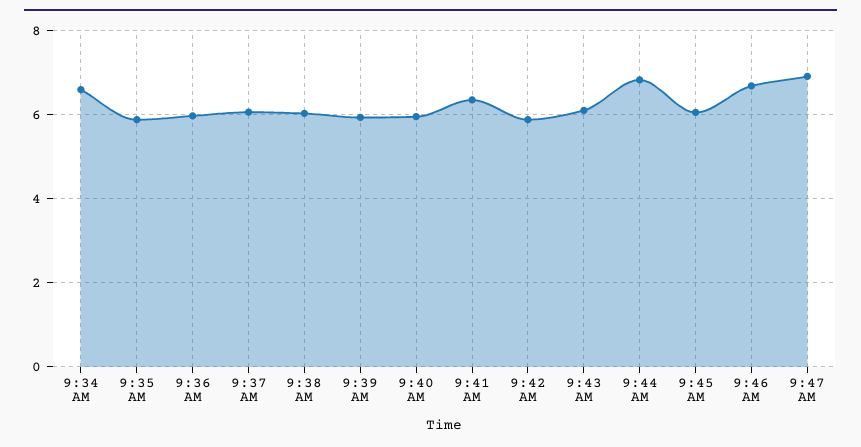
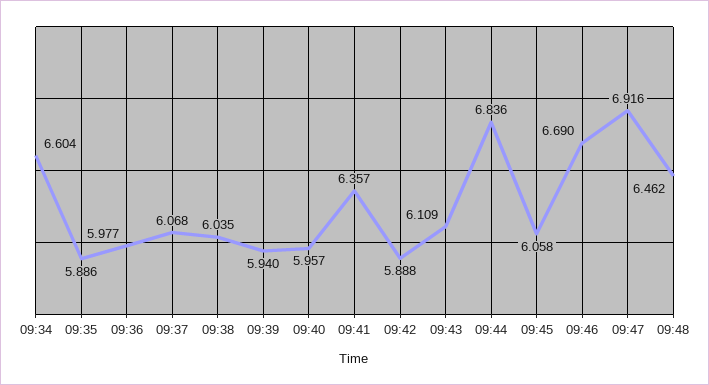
09:48: none -> 6.462

